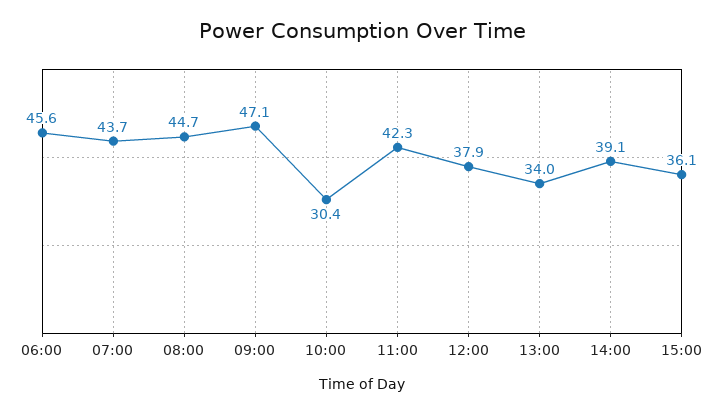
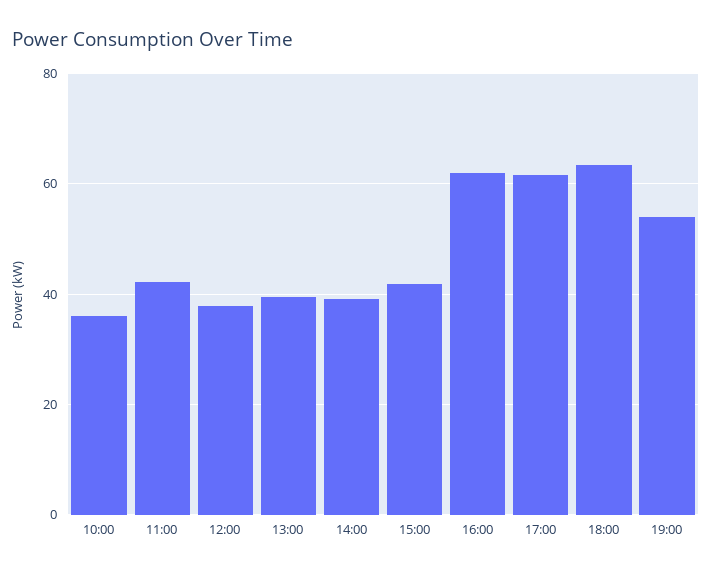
06:00: 45.6 -> none
07:00: 43.7 -> none
08:00: 44.7 -> none
09:00: 47.1 -> none
10:00: 30.4 -> 36
13:00: 34 -> 40
15:00: 36.1 -> 42
16:00: none -> 62
17:00: none -> 62
18:00: none -> 64
19:00: none -> 54

